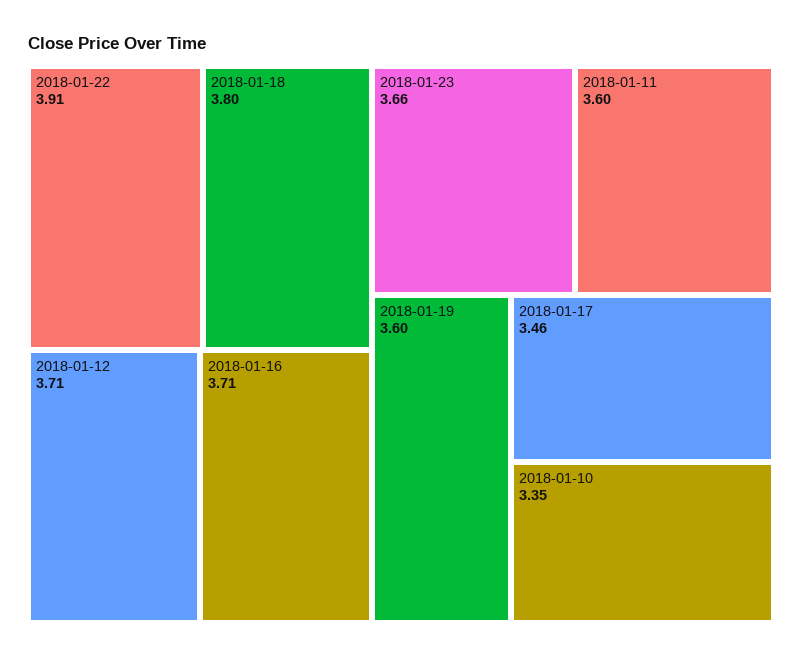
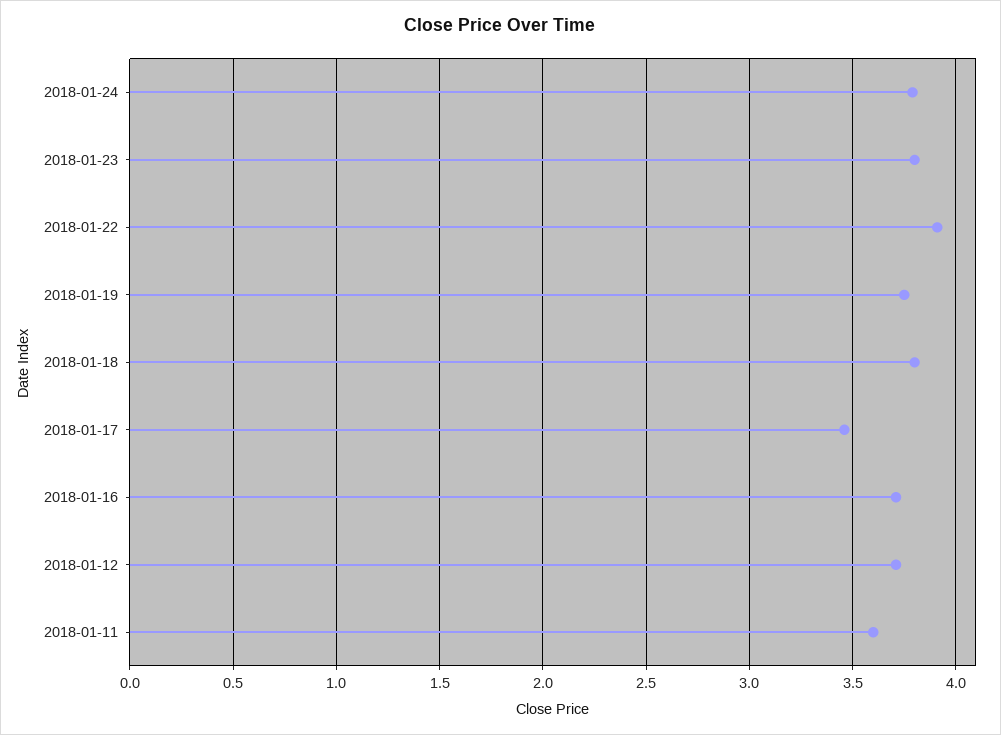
2018-01-23: 3.66 -> 3.8
2018-01-19: 3.6 -> 3.75
2018-01-10: 3.35 -> none
2018-01-24: none -> 3.8

